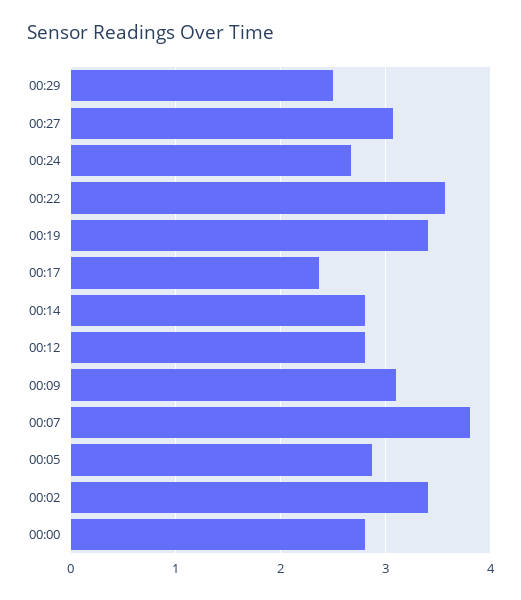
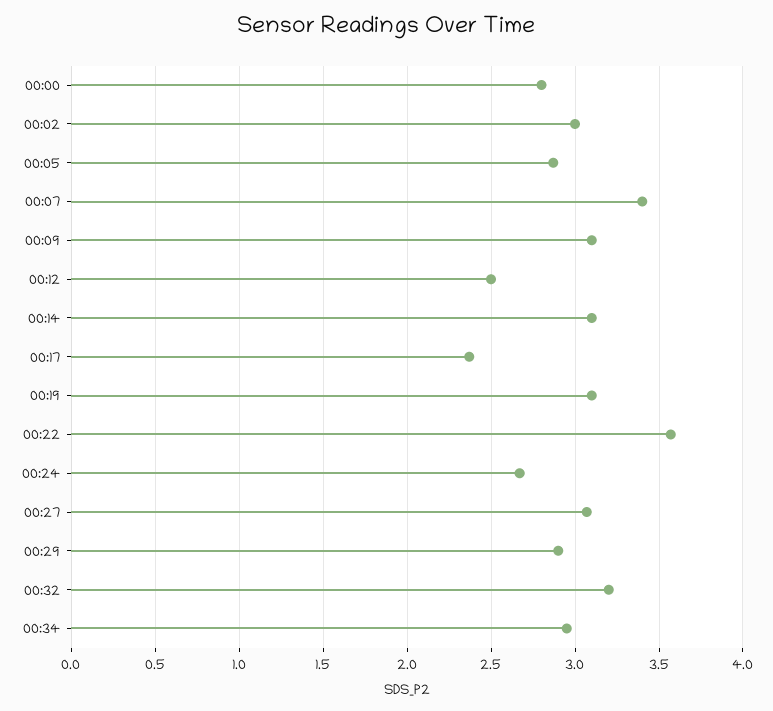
00:29: 2.5 -> 2.9
00:19: 3.4 -> 3.1
00:14: 2.8 -> 3.1
00:12: 2.8 -> 2.5
00:07: 3.8 -> 3.4
00:02: 3.4 -> 3
00:32: none -> 3.2
00:34: none -> 2.95

